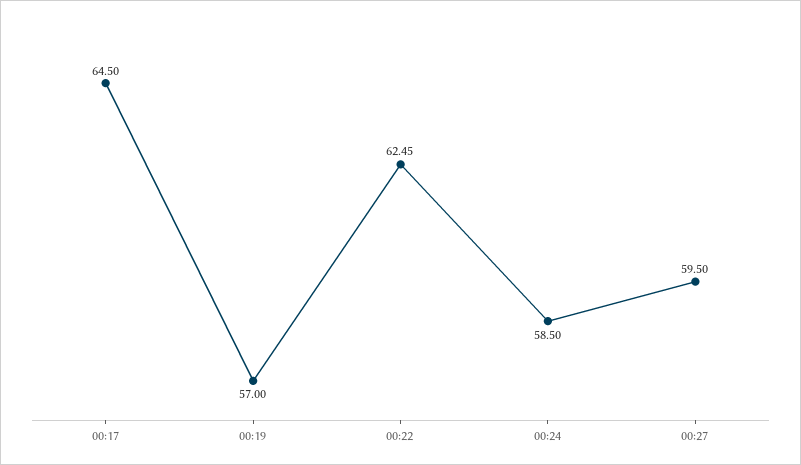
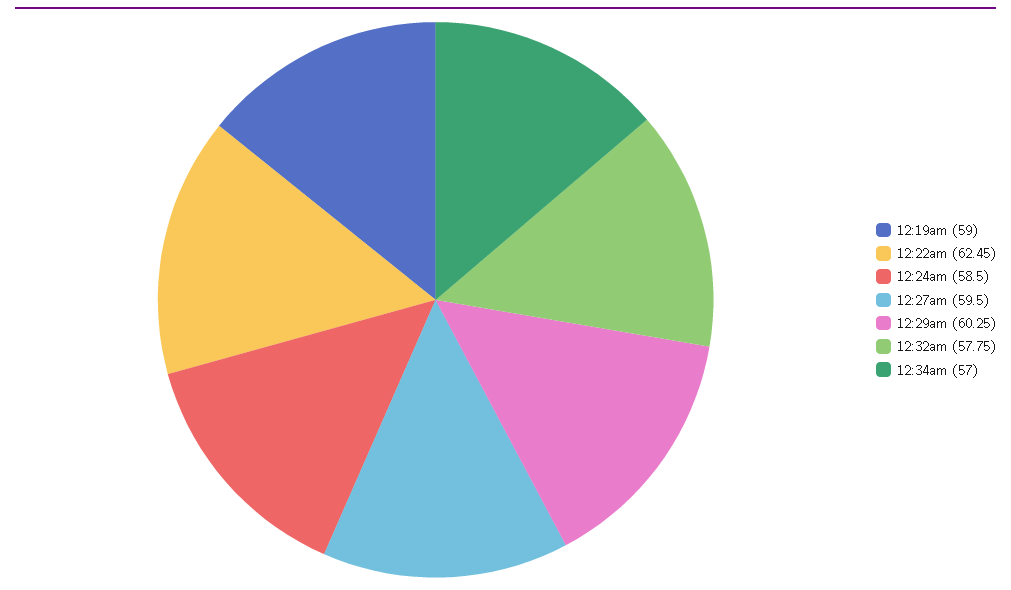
00:17: 64.5 -> none
00:19: 57 -> 59
12:29am: none -> 60.25
12:32am: none -> 57.75
12:34am: none -> 57

